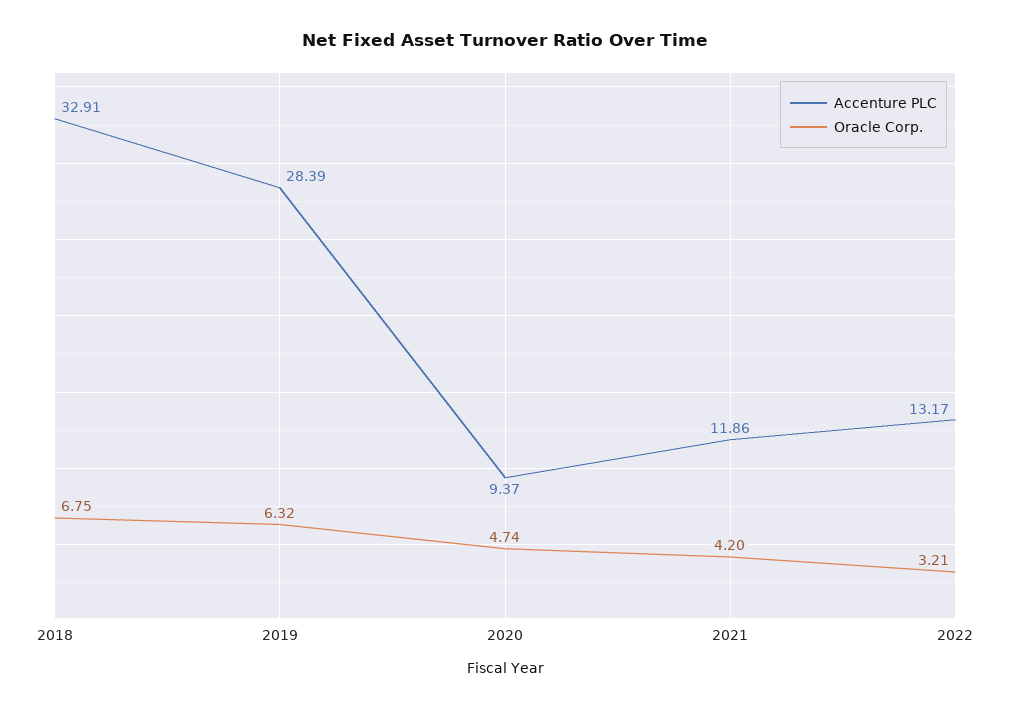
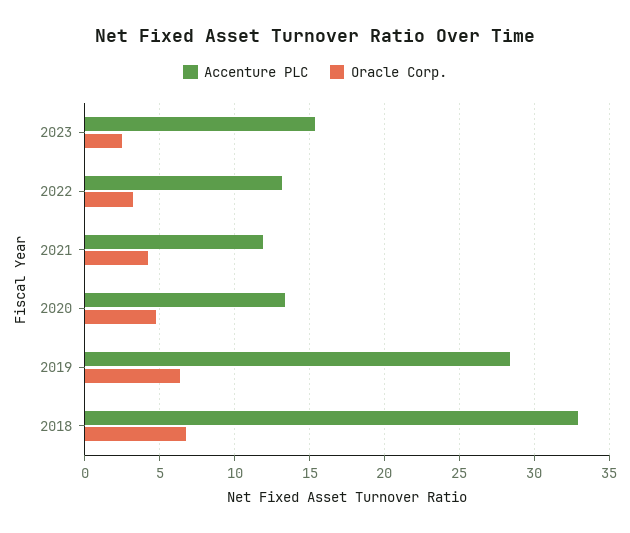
Accenture PLC, 2020: 9.37 -> 13.5
Accenture PLC, 2023: none -> 15.5
Oracle Corp., 2023: none -> 2.5

